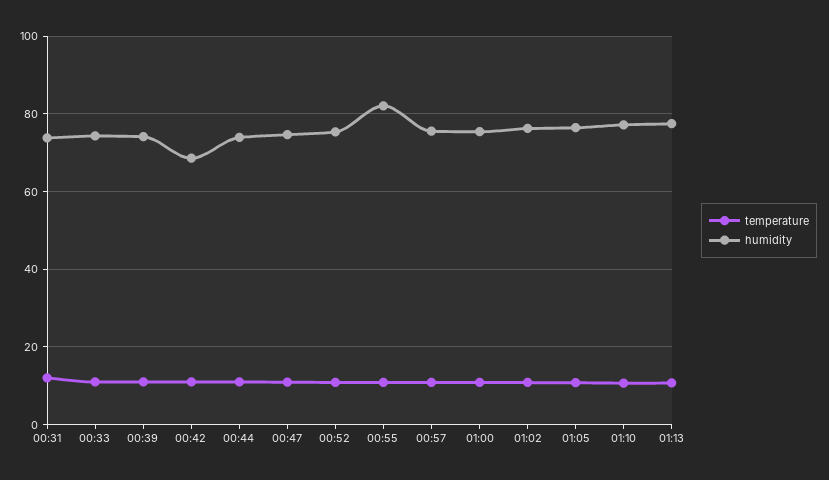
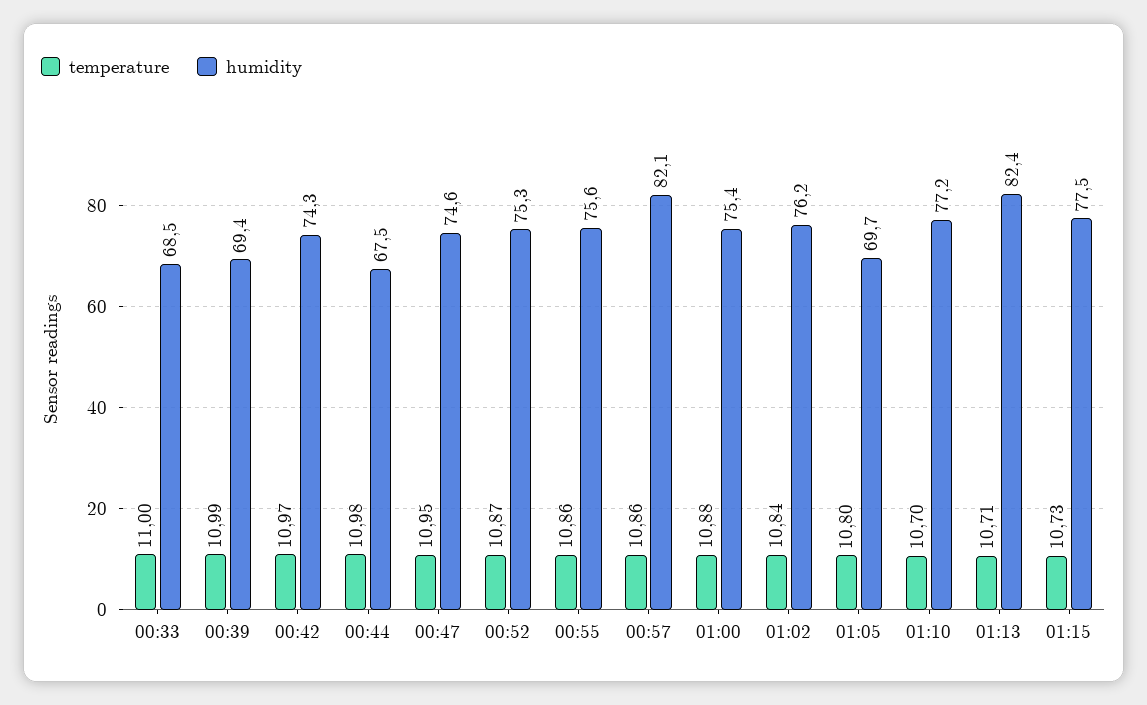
temperature, 00:31: 12 -> none
humidity, 00:31: 74 -> none
humidity, 00:33: 74 -> 68.5
humidity, 00:39: 74 -> 69.4
humidity, 00:42: 68 -> 74.3
humidity, 00:44: 74 -> 67.5
humidity, 00:55: 82 -> 75.6
humidity, 00:57: 76 -> 82.1
humidity, 01:05: 76 -> 69.7
humidity, 01:13: 78 -> 82.4
temperature, 01:15: none -> 10.73
humidity, 01:15: none -> 77.5

